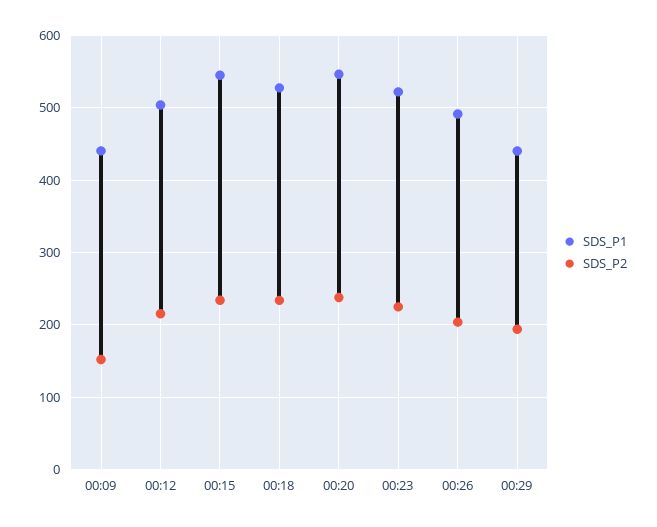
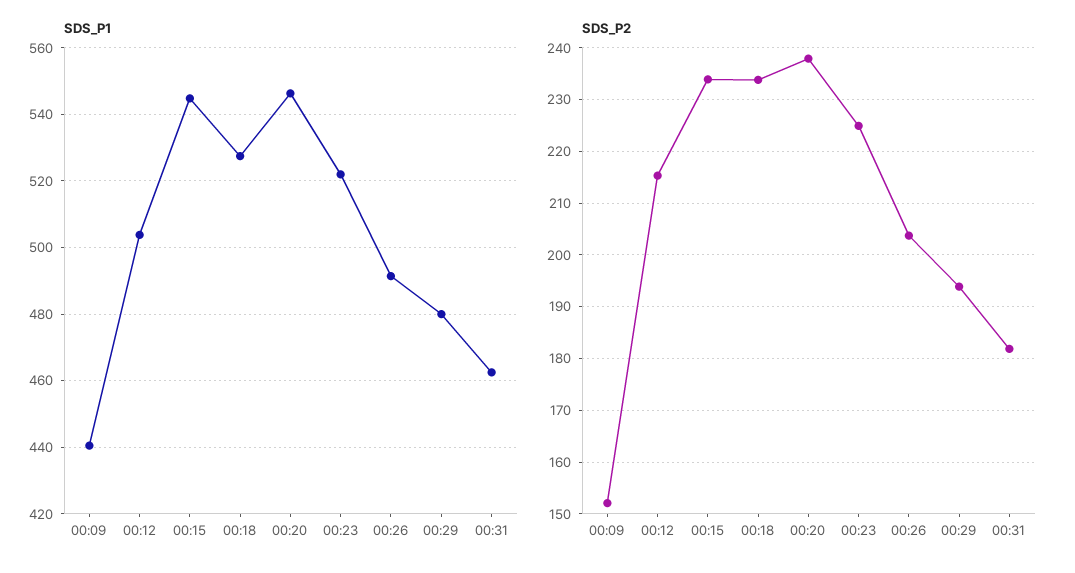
SDS_P1, 00:29: 440 -> 480
SDS_P1, 00:31: none -> 462
SDS_P2, 00:31: none -> 182

